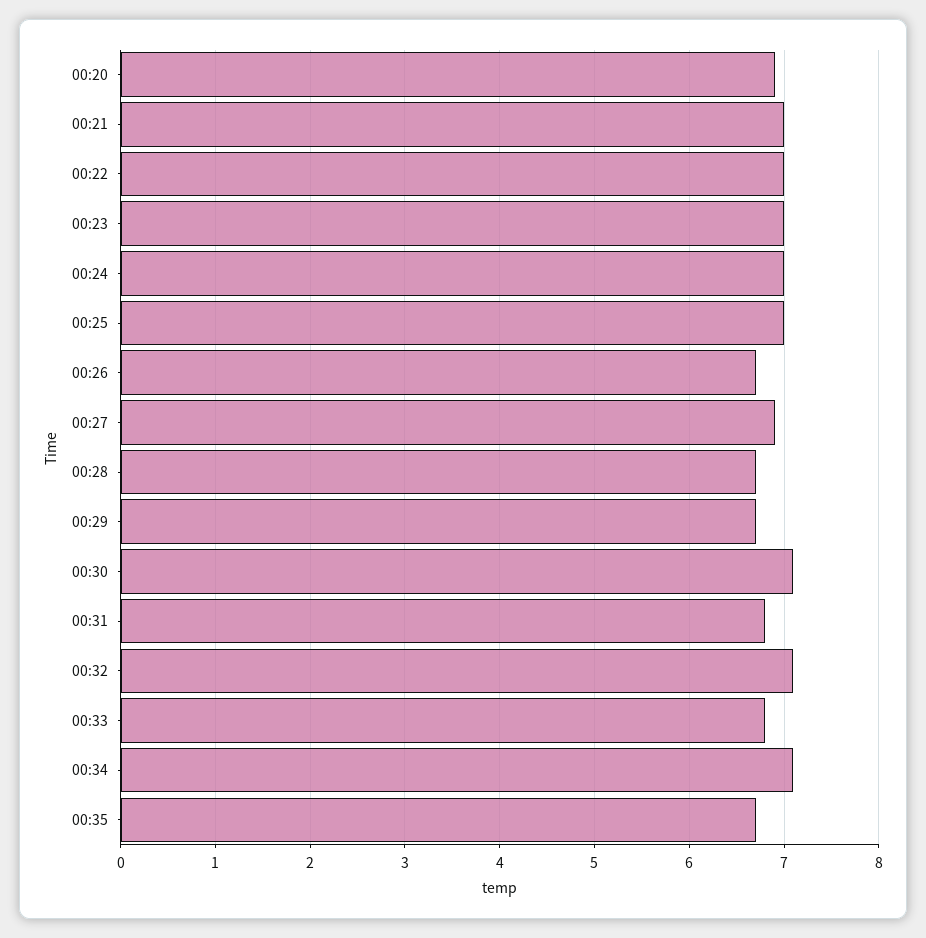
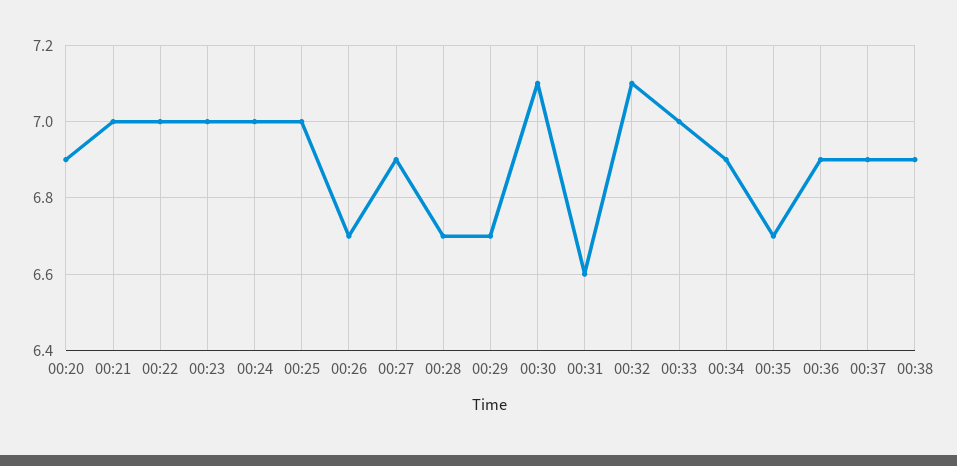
00:31: 6.8 -> 6.6
00:33: 6.8 -> 7
00:34: 7.1 -> 6.9
00:36: none -> 6.9
00:37: none -> 6.9
00:38: none -> 6.9

